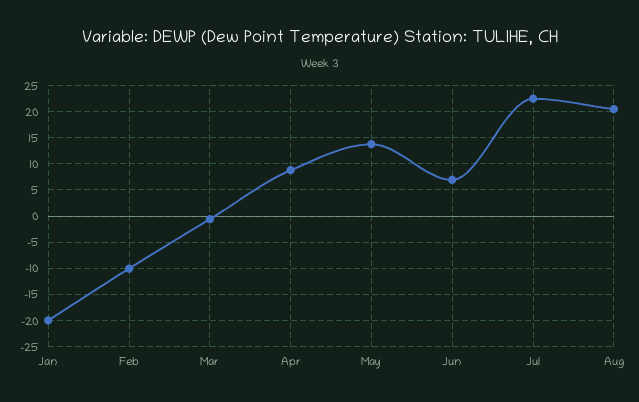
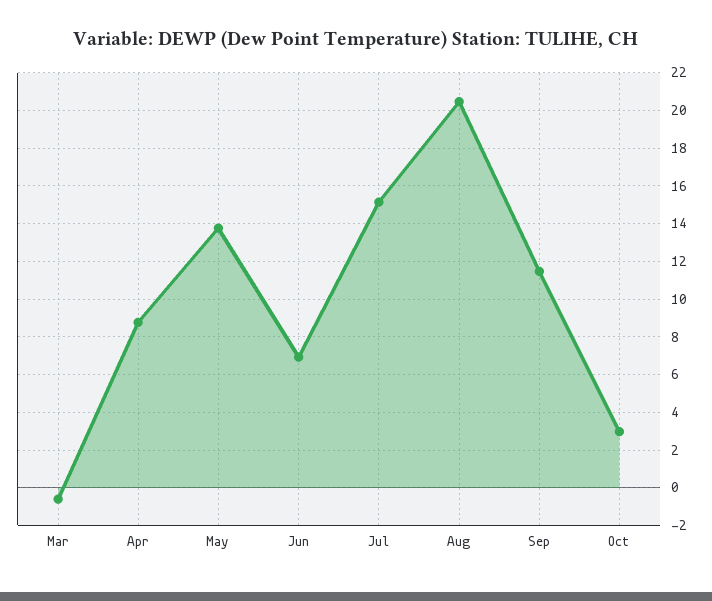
Jan: -20 -> none
Feb: -10 -> none
Jul: 22.5 -> 15
Sep: none -> 11.5
Oct: none -> 3

